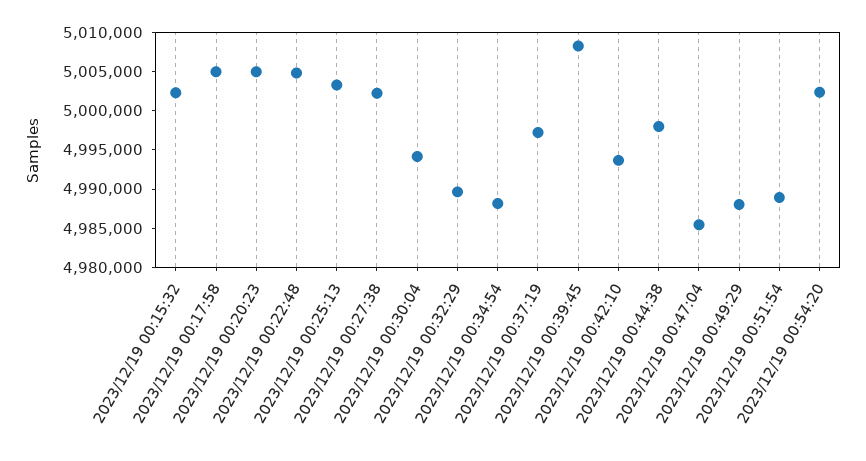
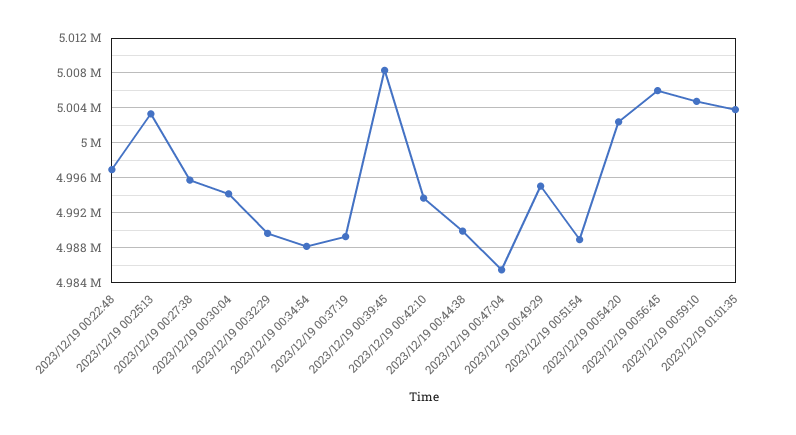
2023/12/19 00:15:32: 5002500 -> none
2023/12/19 00:17:58: 5005000 -> none
2023/12/19 00:20:23: 5005000 -> none
2023/12/19 00:22:48: 5005000 -> 4997000
2023/12/19 00:27:38: 5002500 -> 4996000
2023/12/19 00:37:19: 4997500 -> 4989000
2023/12/19 00:44:38: 4997500 -> 4990000
2023/12/19 00:49:29: 4987500 -> 4995000
2023/12/19 00:56:45: none -> 5006000
2023/12/19 00:59:10: none -> 5005000
2023/12/19 01:01:35: none -> 5004000

